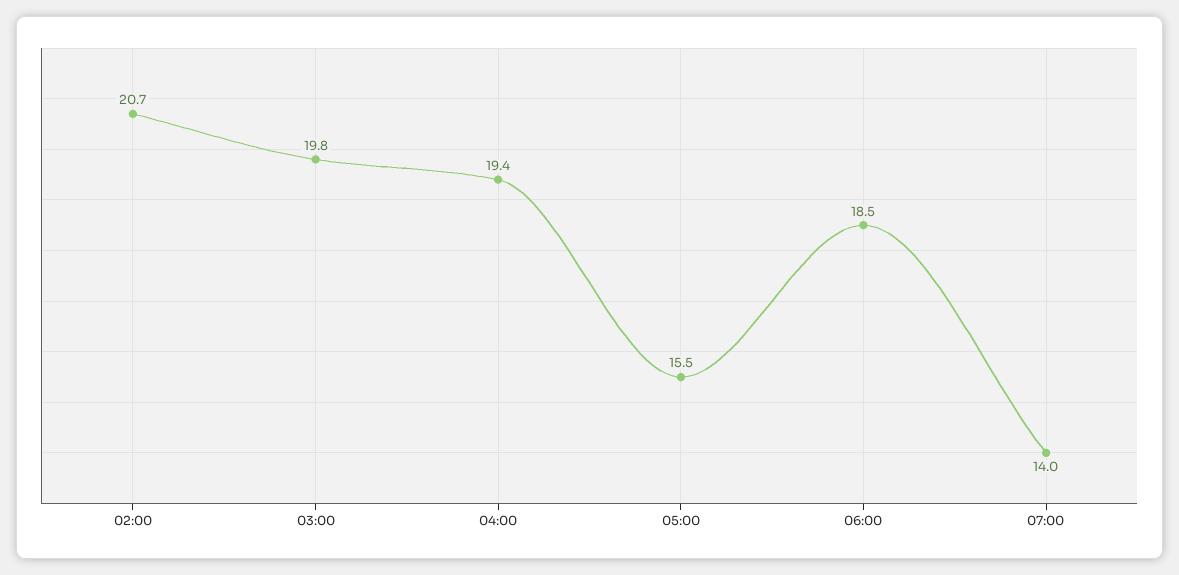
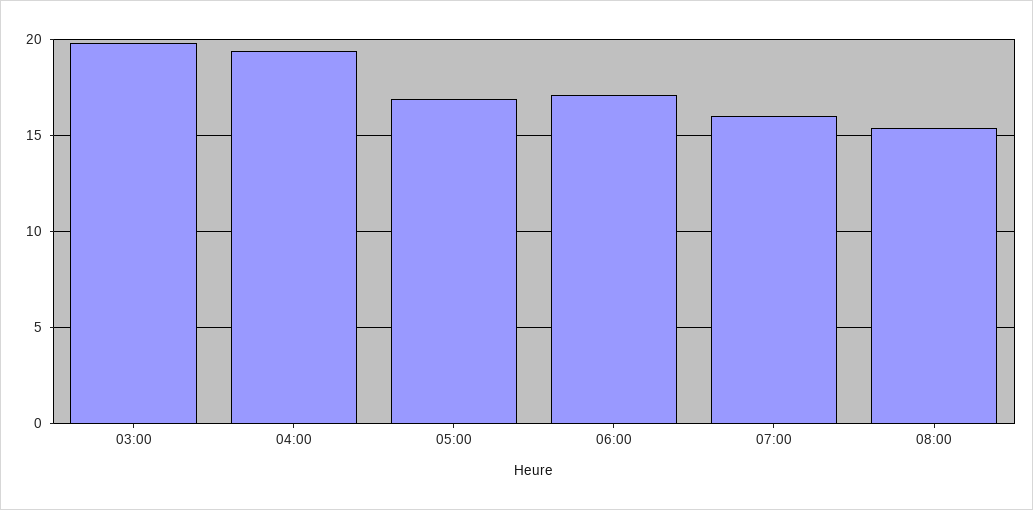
02:00: 20.7 -> none
05:00: 15.5 -> 17
06:00: 18.5 -> 17
07:00: 14 -> 16
08:00: none -> 15.5

